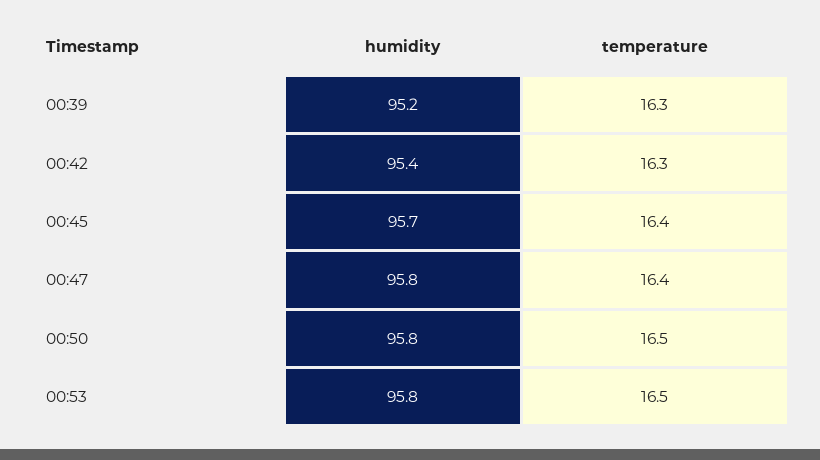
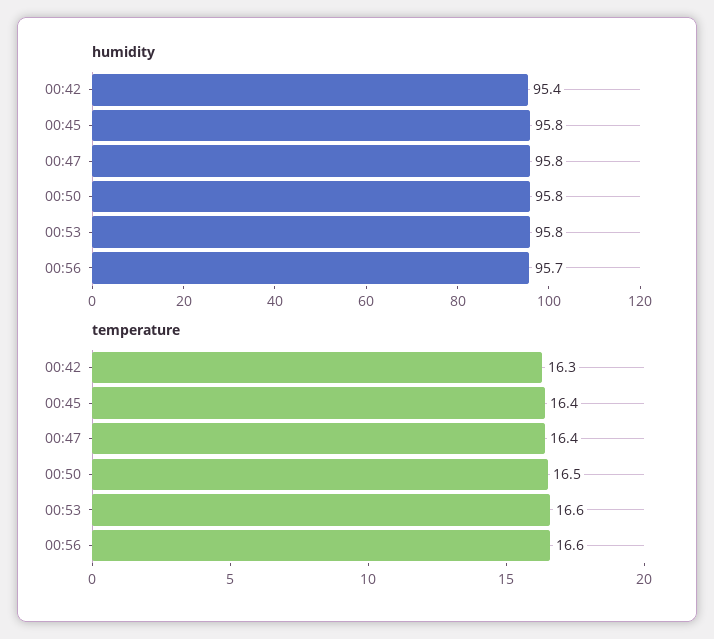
humidity, 00:39: 95.2 -> none
temperature, 00:39: 16.3 -> none
humidity, 00:45: 95.7 -> 95.8
temperature, 00:53: 16.5 -> 16.6
humidity, 00:56: none -> 95.7
temperature, 00:56: none -> 16.6

